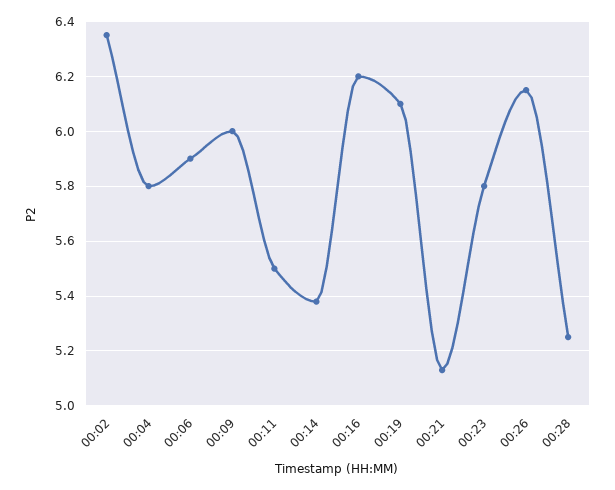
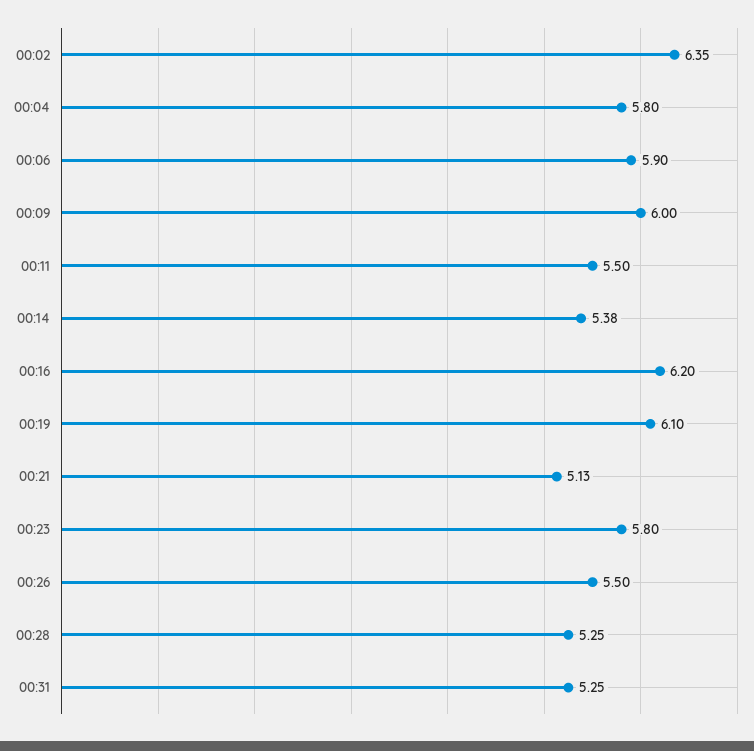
00:26: 6.15 -> 5.5
00:31: none -> 5.25

